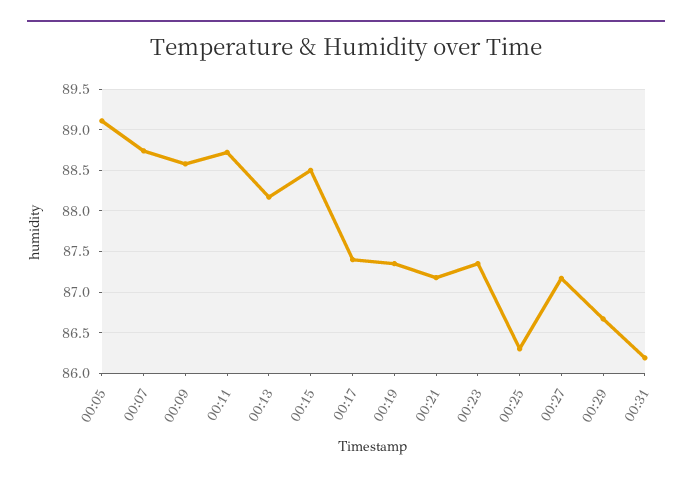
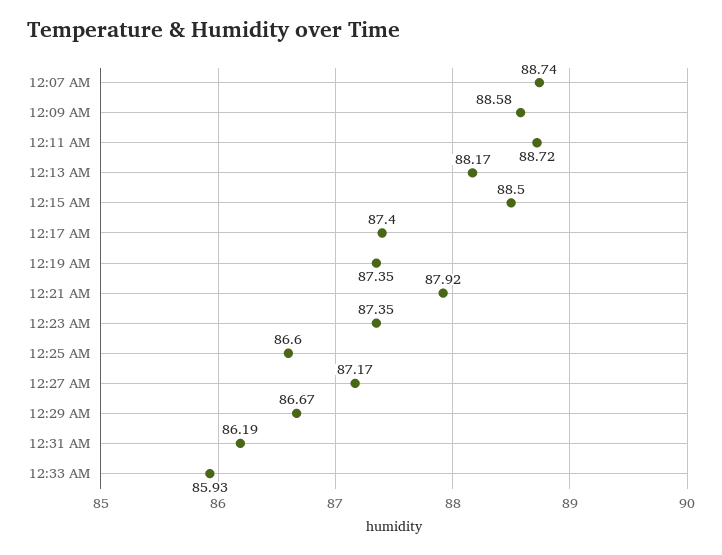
00:05: 89.1 -> none
00:21: 87.2 -> 87.92
00:25: 86.3 -> 86.6
12:33 AM: none -> 85.93

